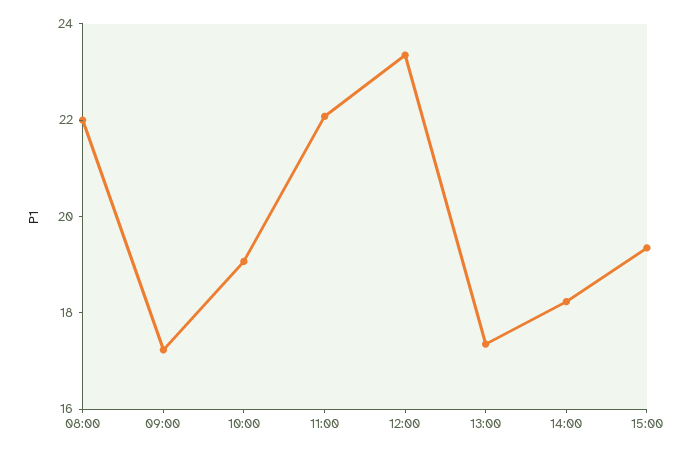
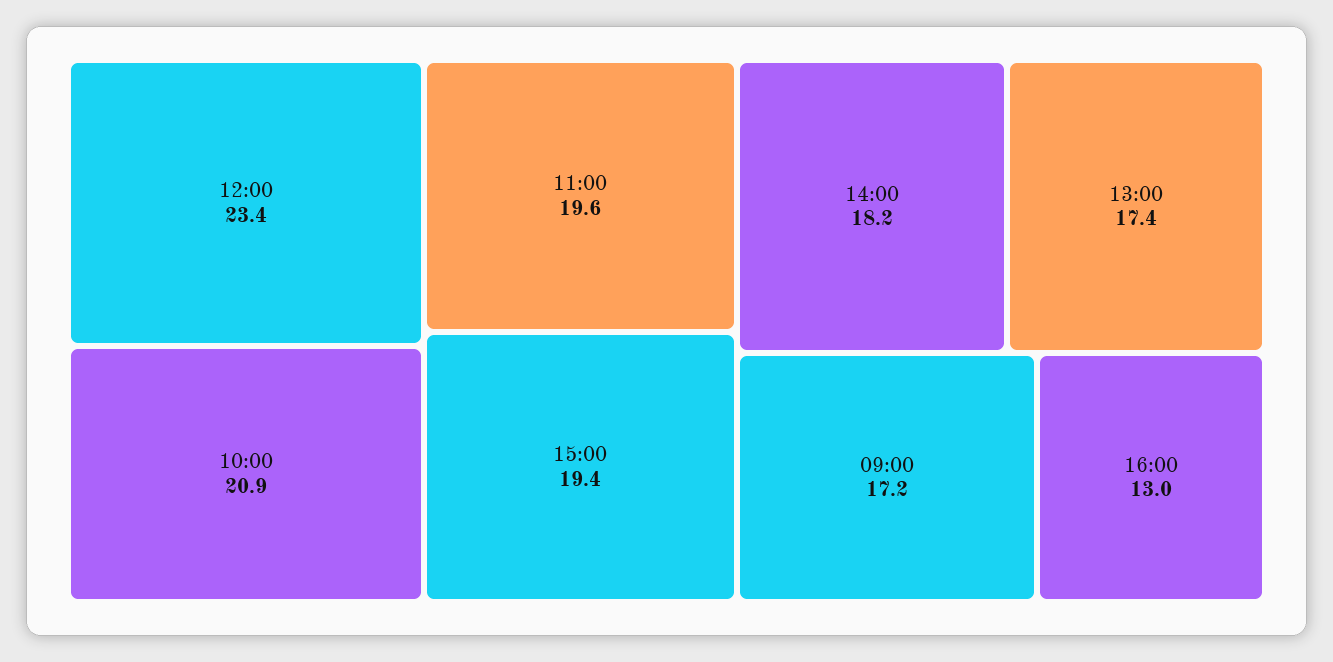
08:00: 22 -> none
10:00: 19 -> 20.9
11:00: 22 -> 19.6
16:00: none -> 13

